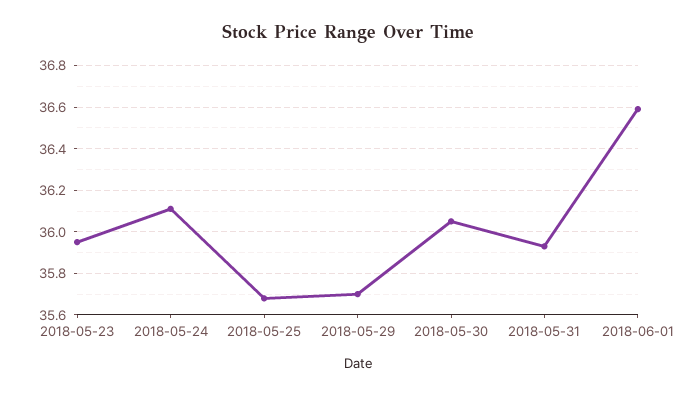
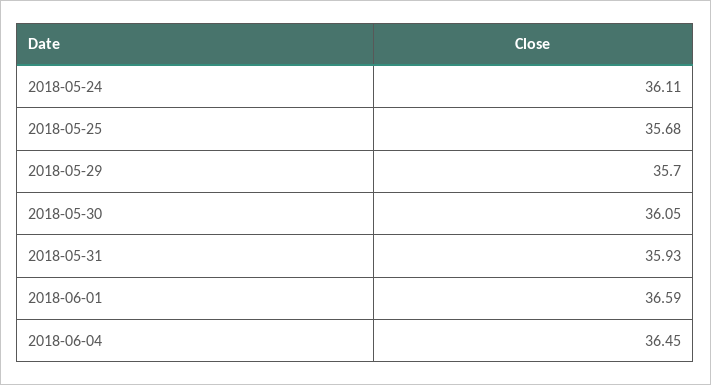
2018-05-23: 35.95 -> none
2018-06-04: none -> 36.45

